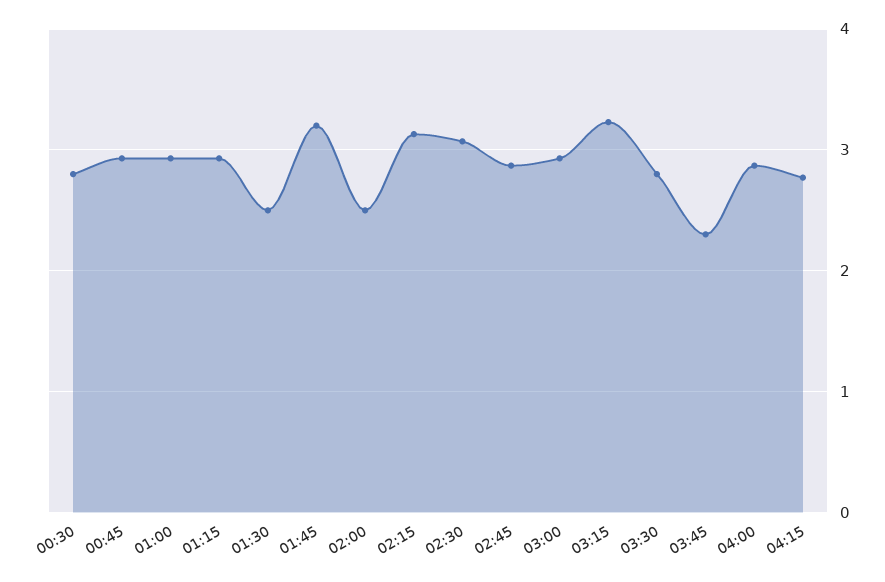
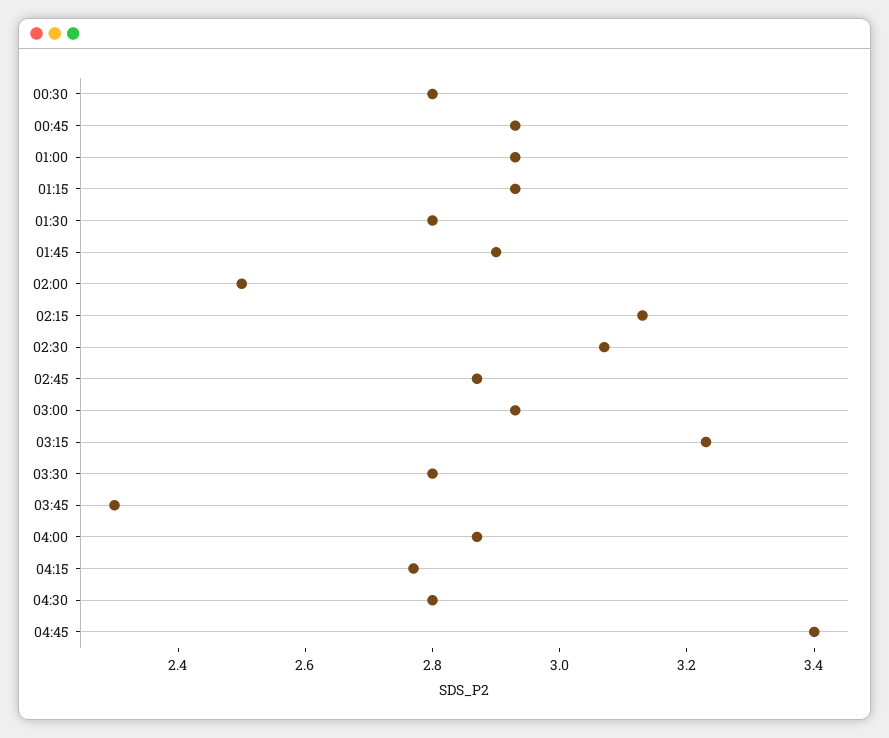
01:30: 2.5 -> 2.8
01:45: 3.2 -> 2.9
04:30: none -> 2.8
04:45: none -> 3.4

